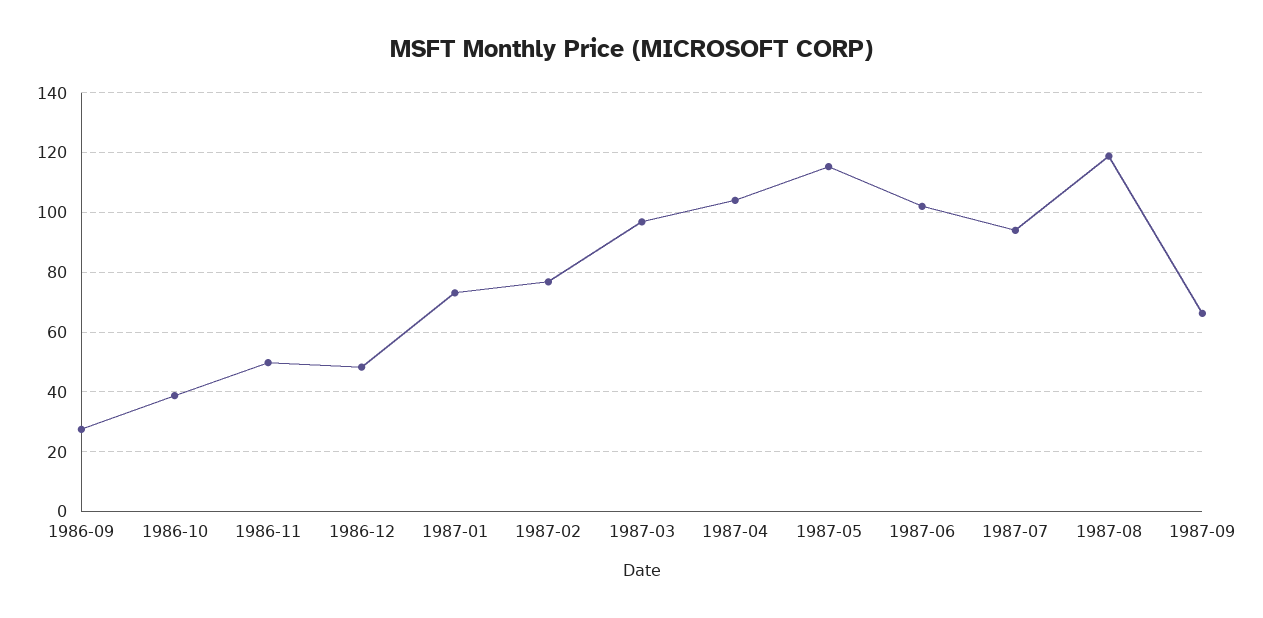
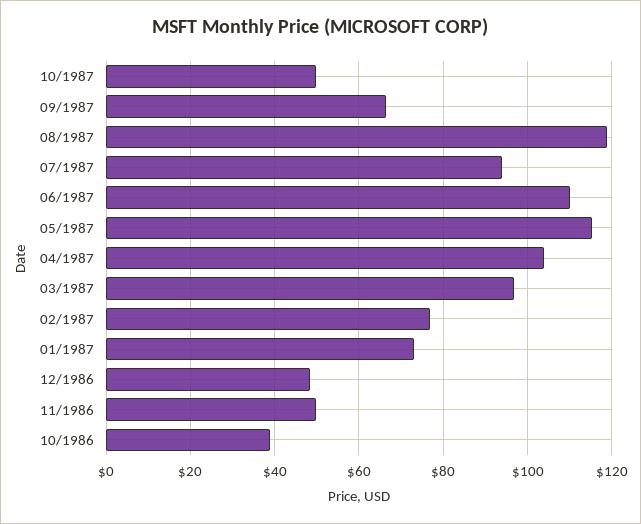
1986-09: 27.5 -> none
1987-06: 102.5 -> 110
10/1987: none -> 50

